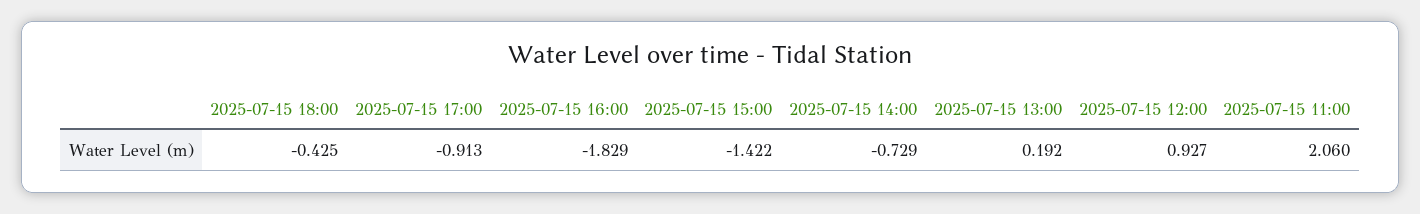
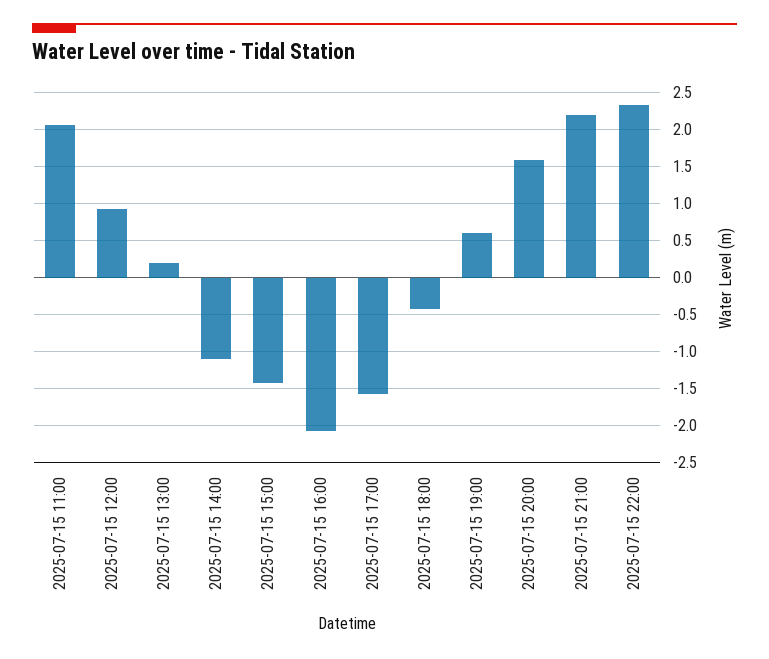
2025-07-15 17:00: -0.913 -> -1.6
2025-07-15 16:00: -1.829 -> -2.1
2025-07-15 14:00: -0.729 -> -1.1
2025-07-15 19:00: none -> 0.6
2025-07-15 20:00: none -> 1.6
2025-07-15 21:00: none -> 2.2
2025-07-15 22:00: none -> 2.3

